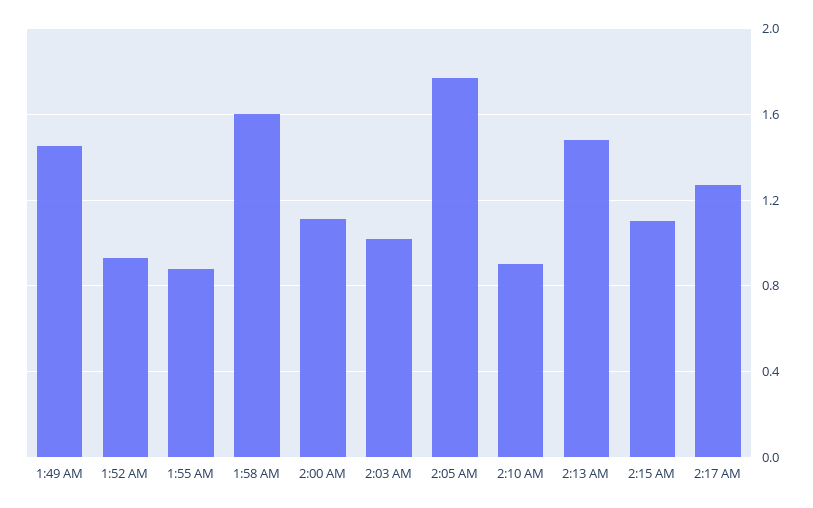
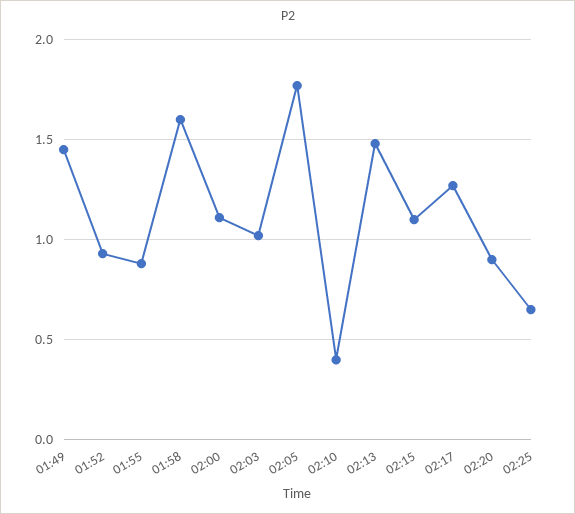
2:10 AM: 0.9 -> 0.4
02:20: none -> 0.9
02:25: none -> 0.65

